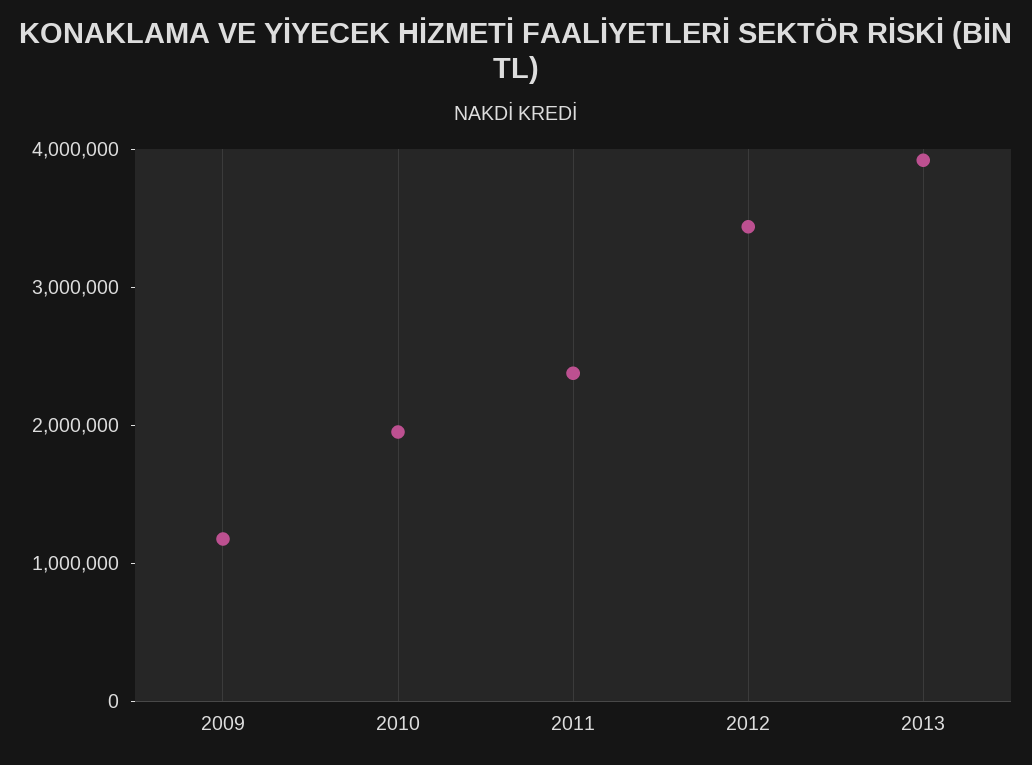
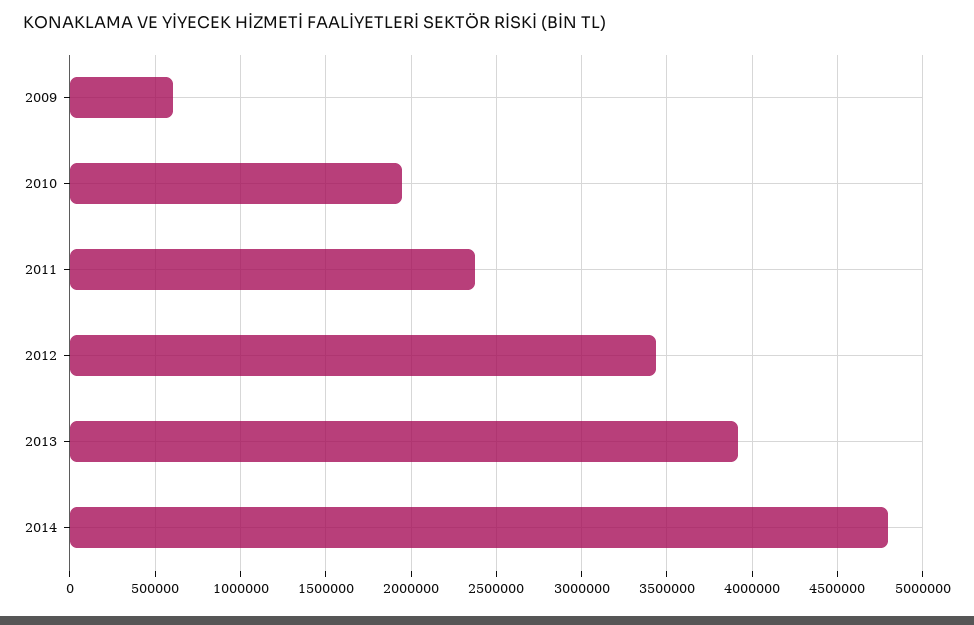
2009: 1200000 -> 600000
2014: none -> 4800000

